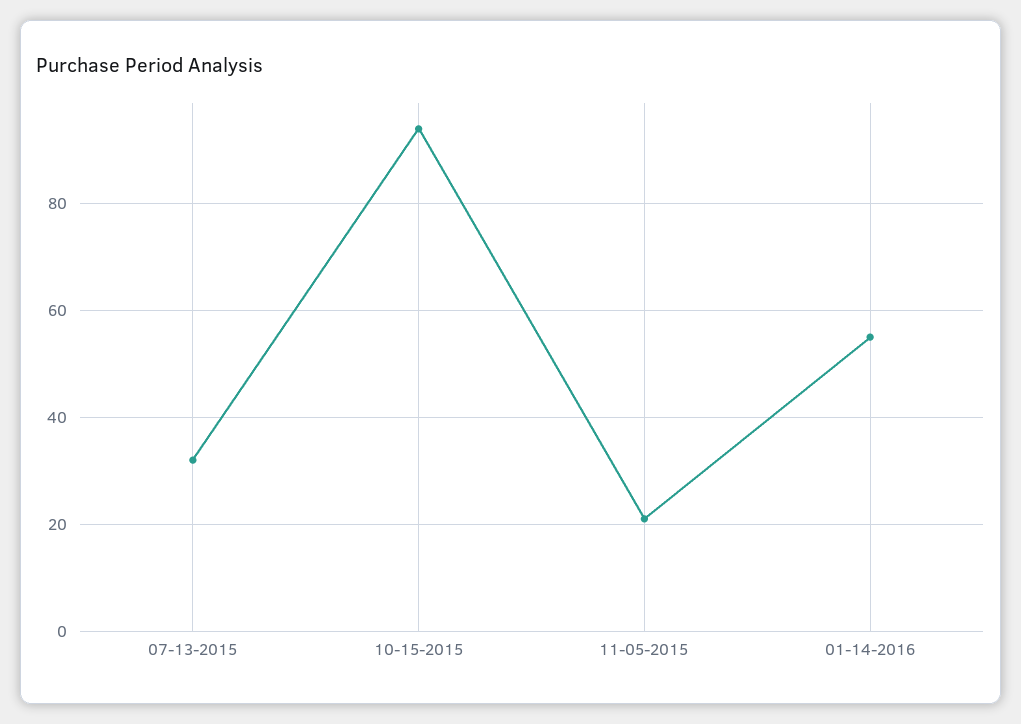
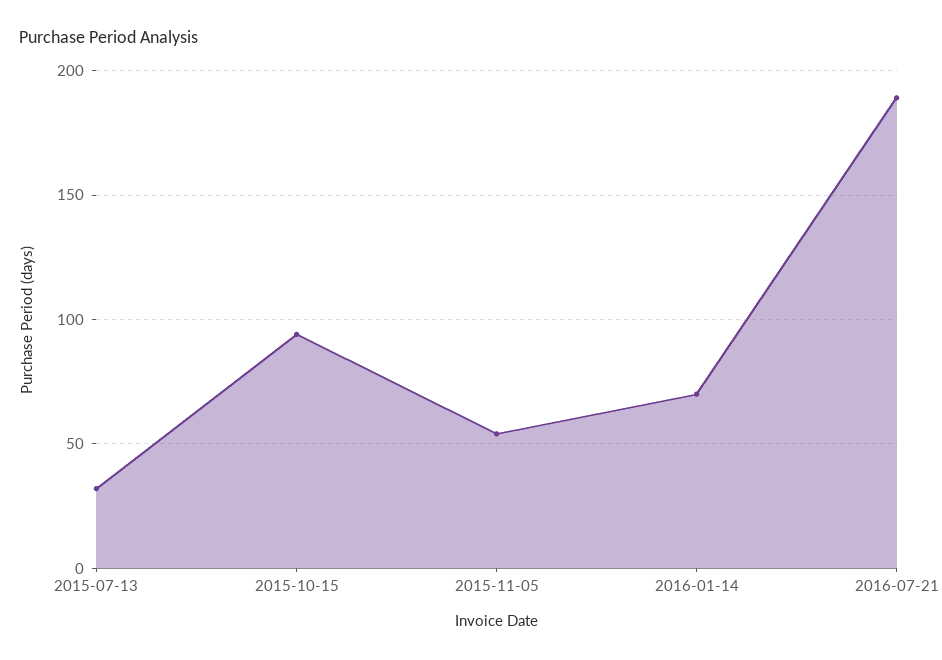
11-05-2015: 20 -> 55
01-14-2016: 55 -> 70
2016-07-21: none -> 190

